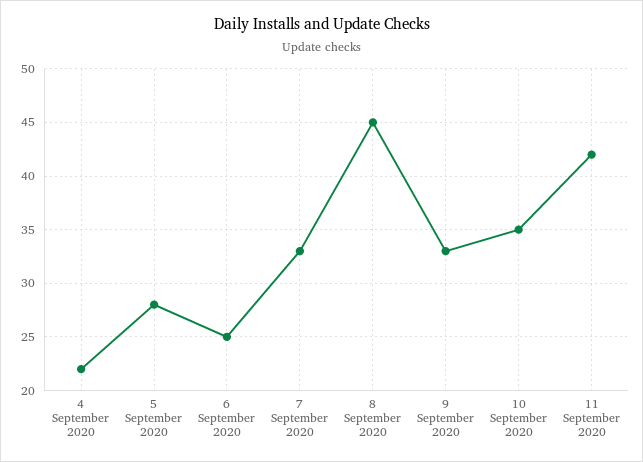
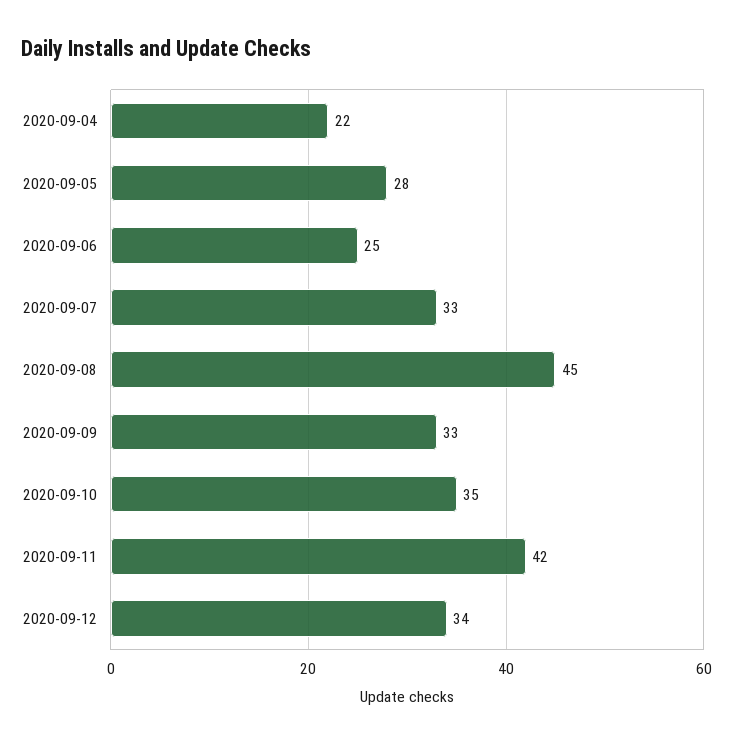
2020-09-12: none -> 34

